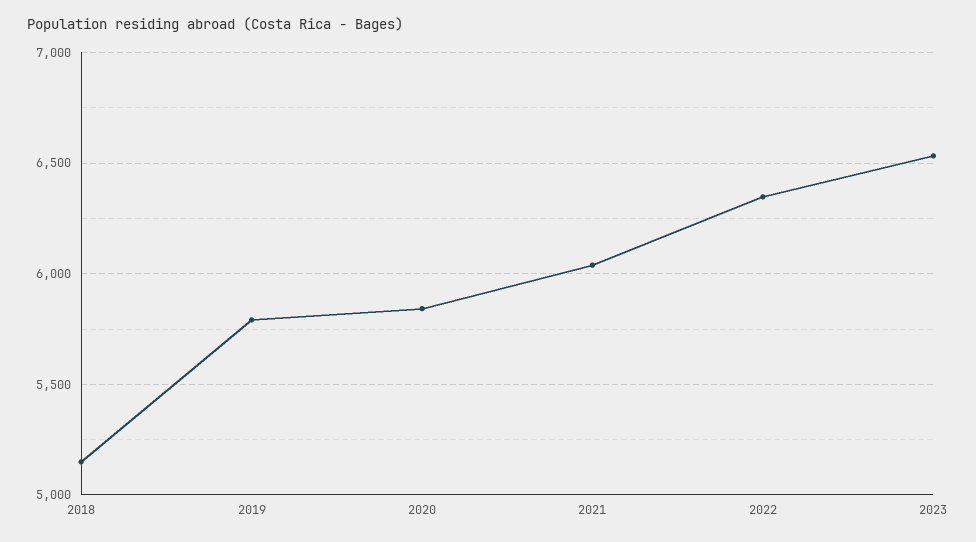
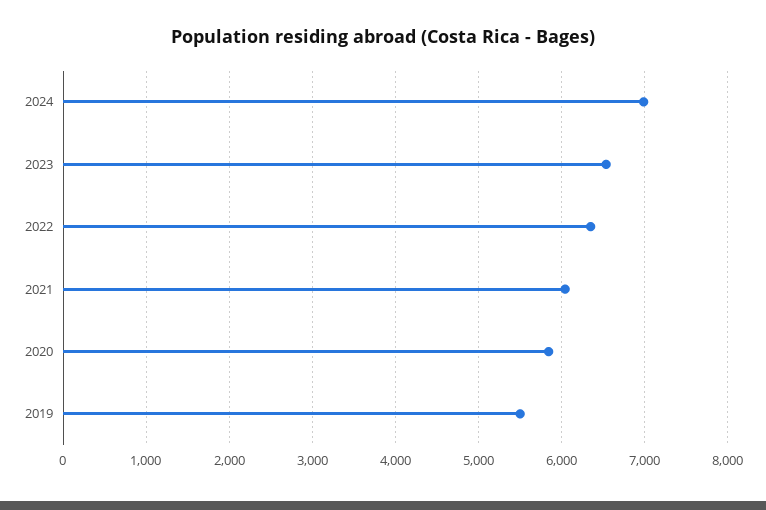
2018: 5150 -> none
2019: 5800 -> 5500
2024: none -> 7000

